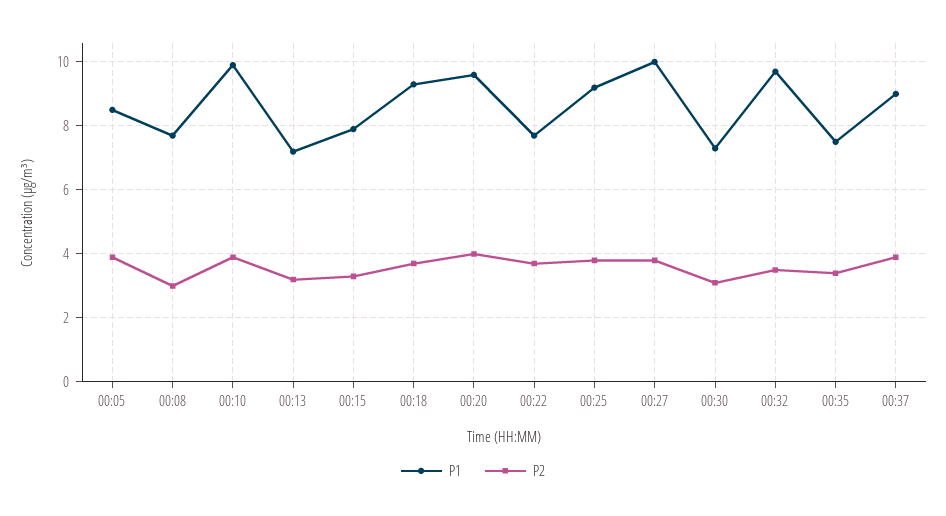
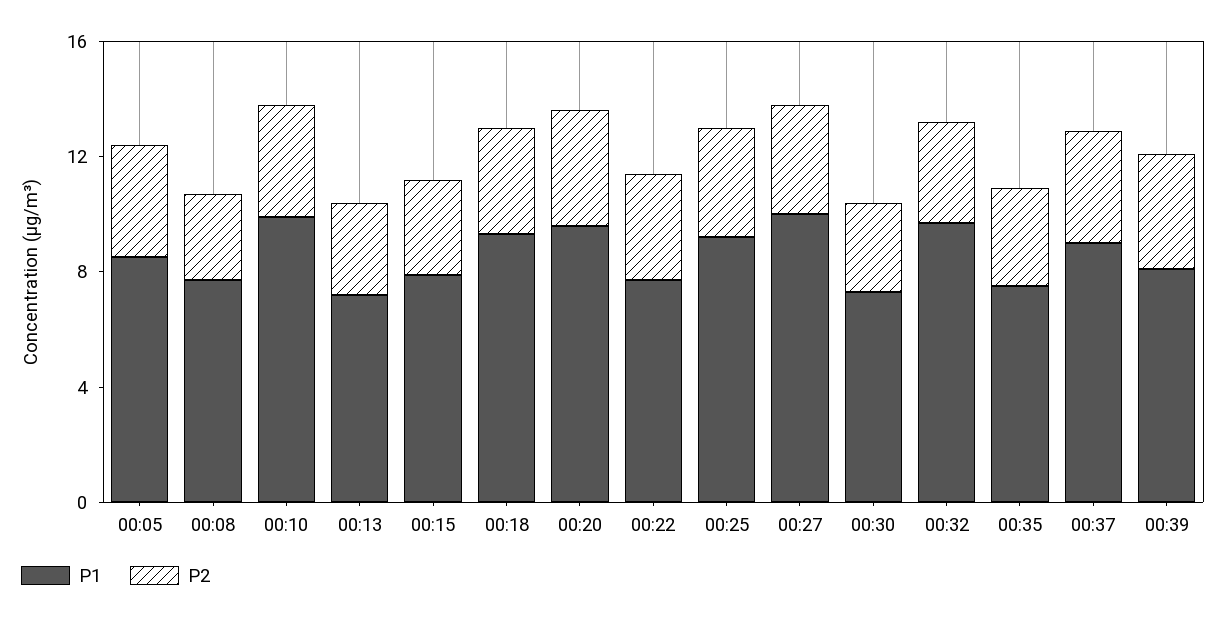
P1, 00:39: none -> 8
P2, 00:39: none -> 4

